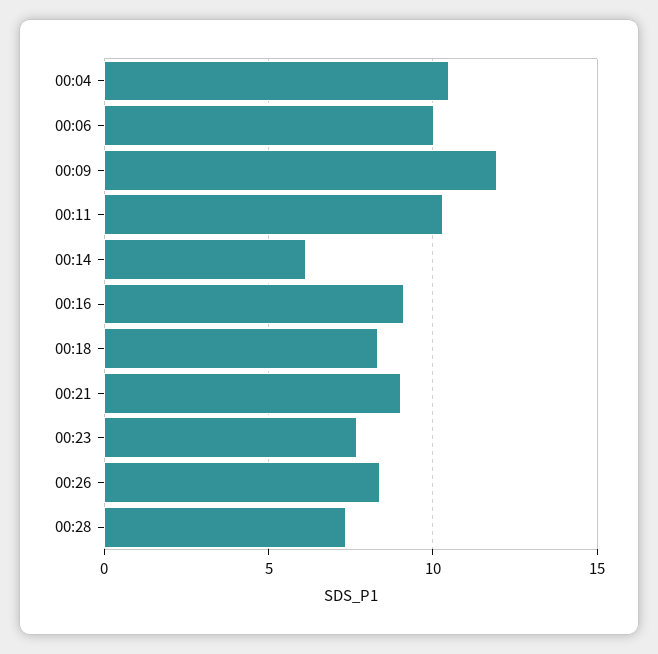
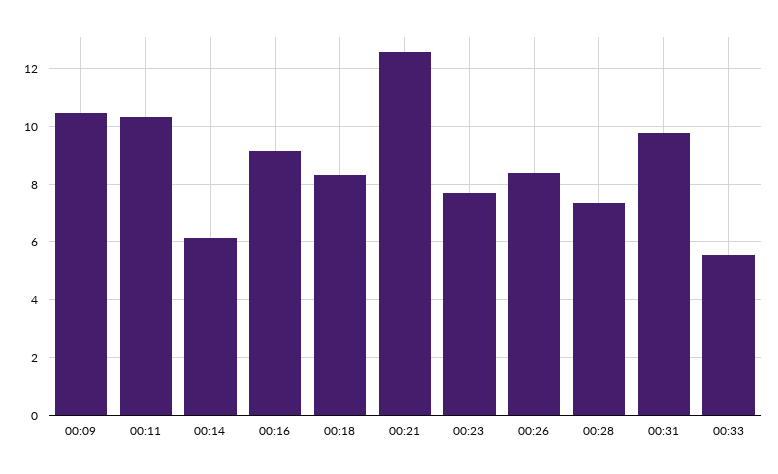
00:04: 10.5 -> none
00:06: 10 -> none
00:09: 12 -> 10.5
00:21: 9 -> 12.5
00:31: none -> 9.75
00:33: none -> 5.5

